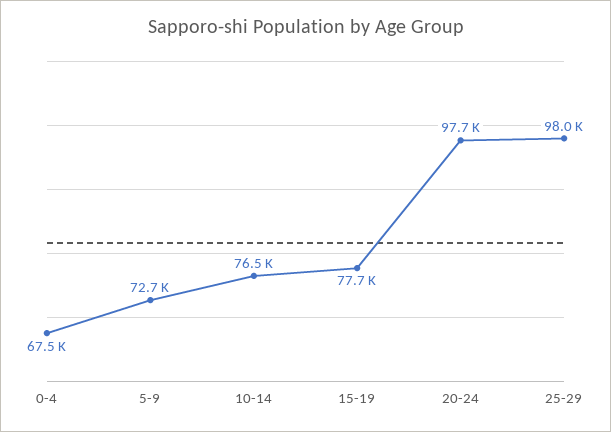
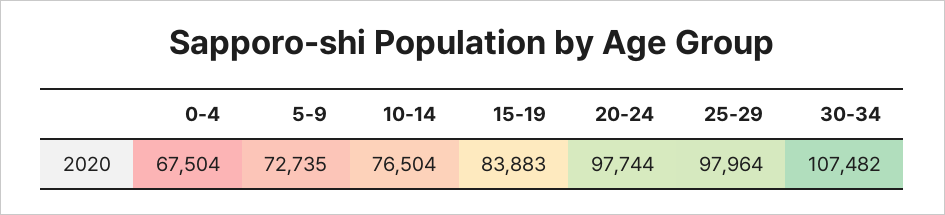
15-19: 77700 -> 83883
30-34: none -> 107482

